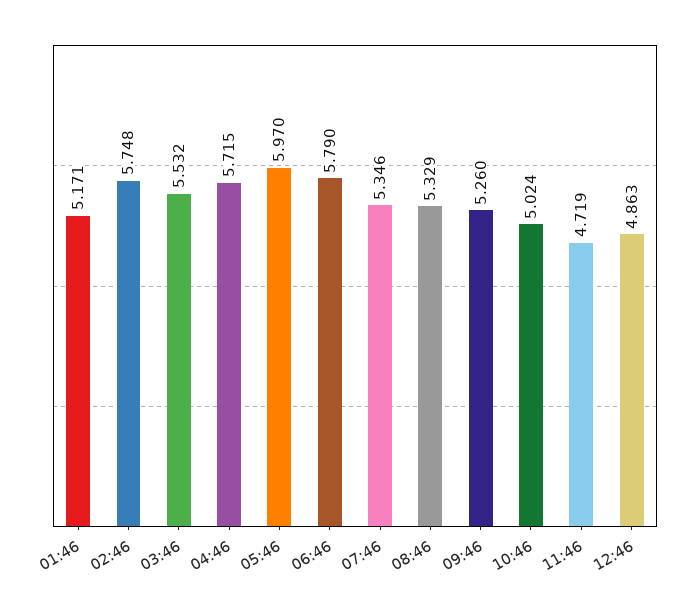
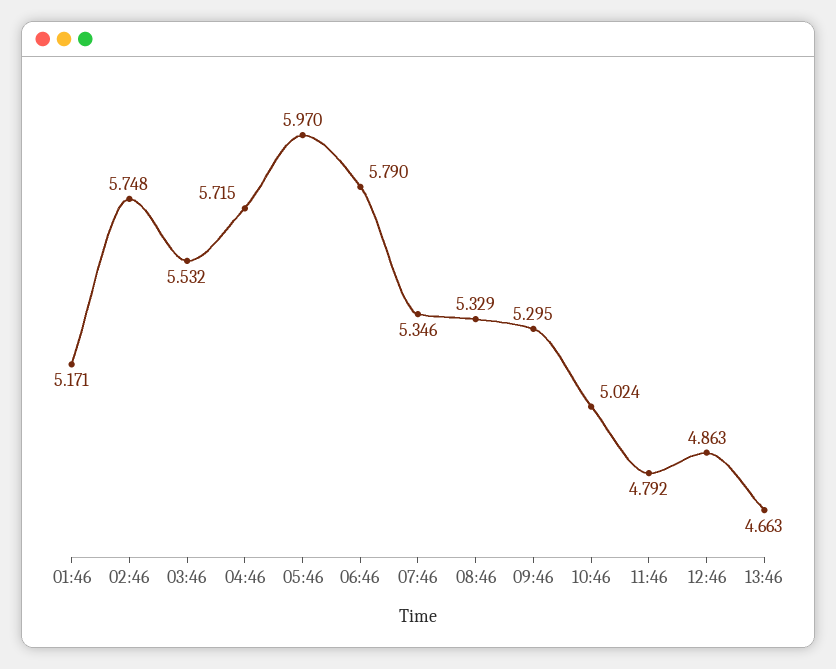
09:46: 5.26 -> 5.295
11:46: 4.719 -> 4.792
13:46: none -> 4.663

